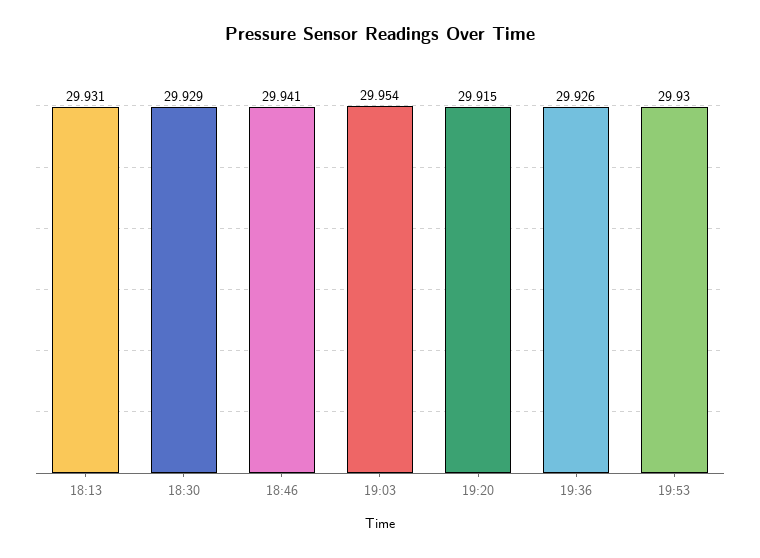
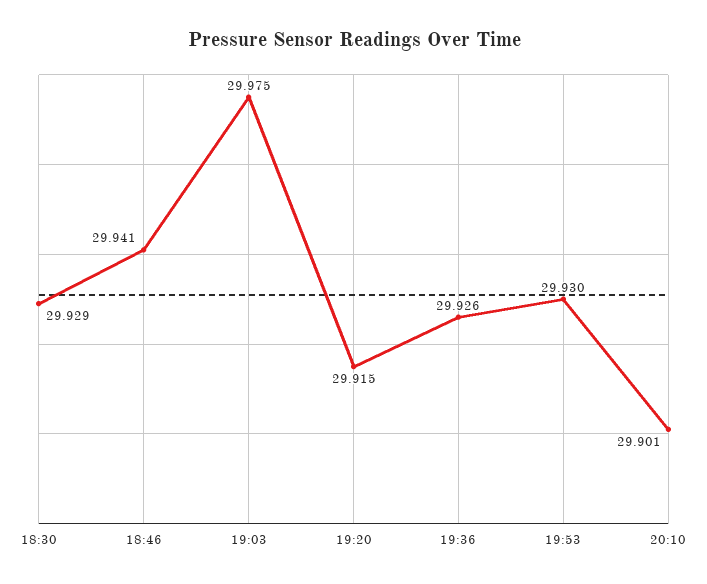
18:13: 29.931 -> none
19:03: 29.954 -> 29.975
20:10: none -> 29.901

